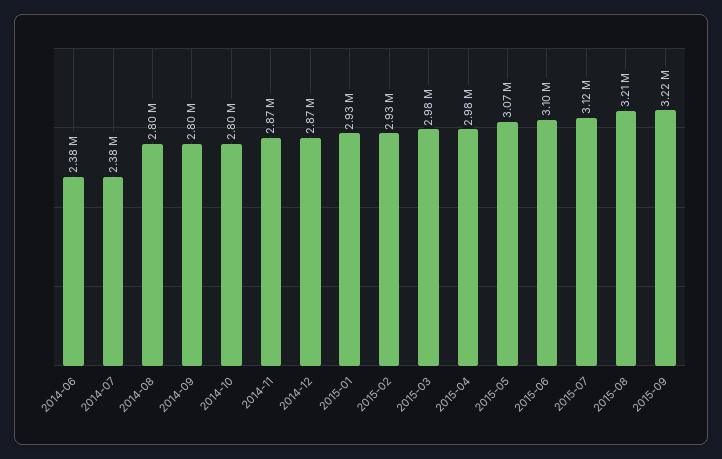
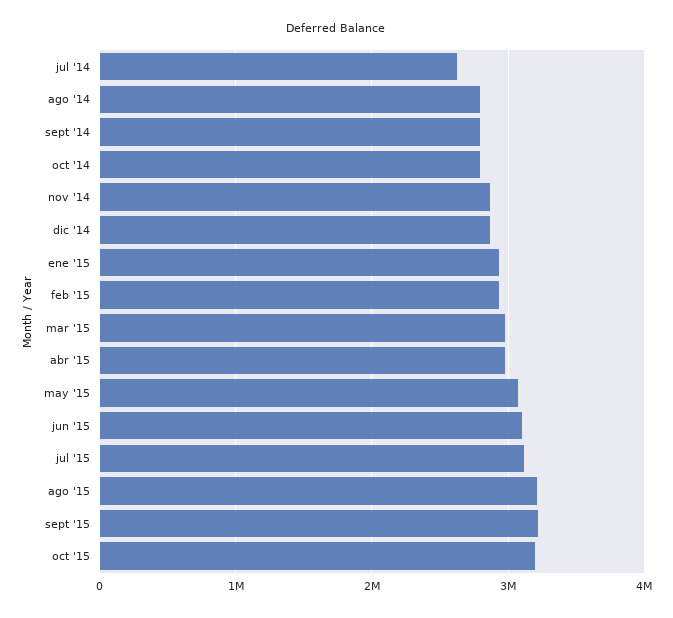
2014-06: 2380000 -> none
2014-07: 2380000 -> 2600000
oct '15: none -> 3200000

